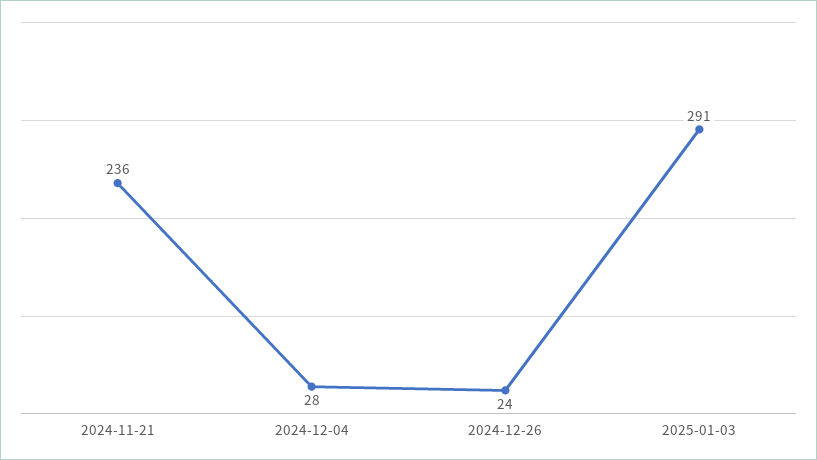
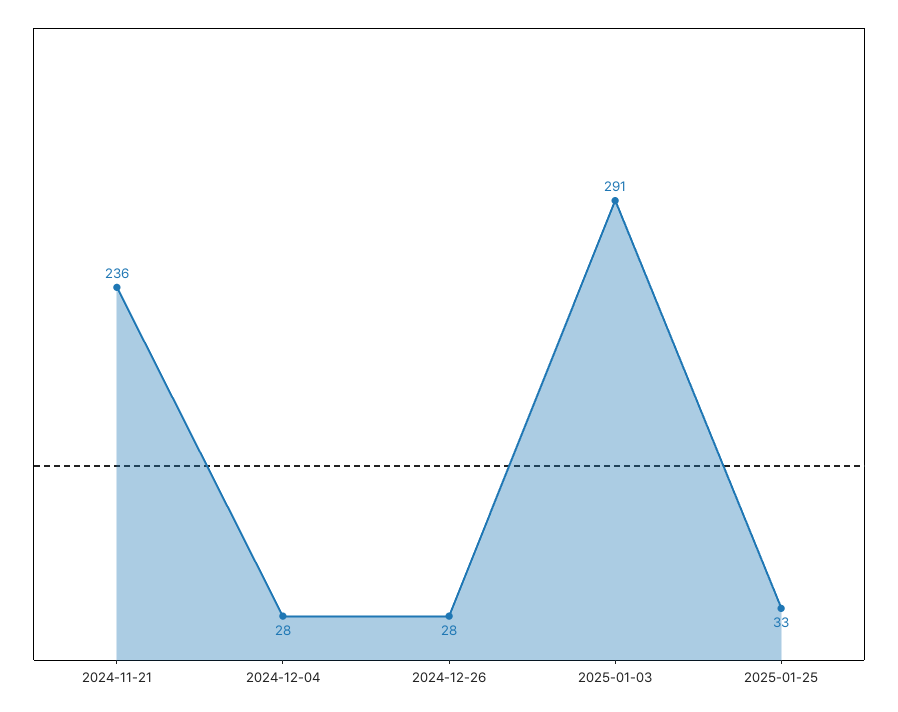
2024-12-26: 24 -> 28
2025-01-25: none -> 33

